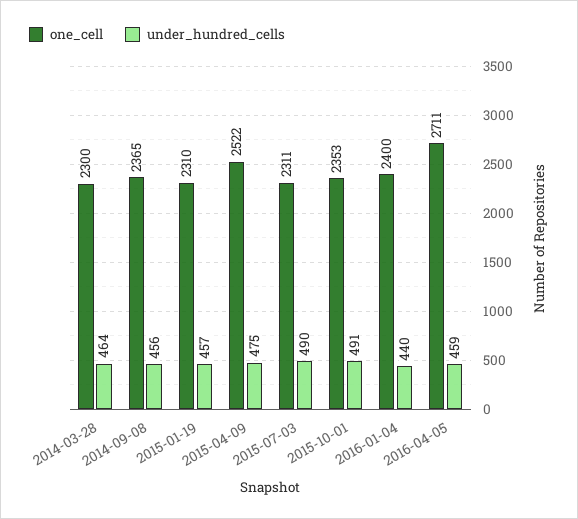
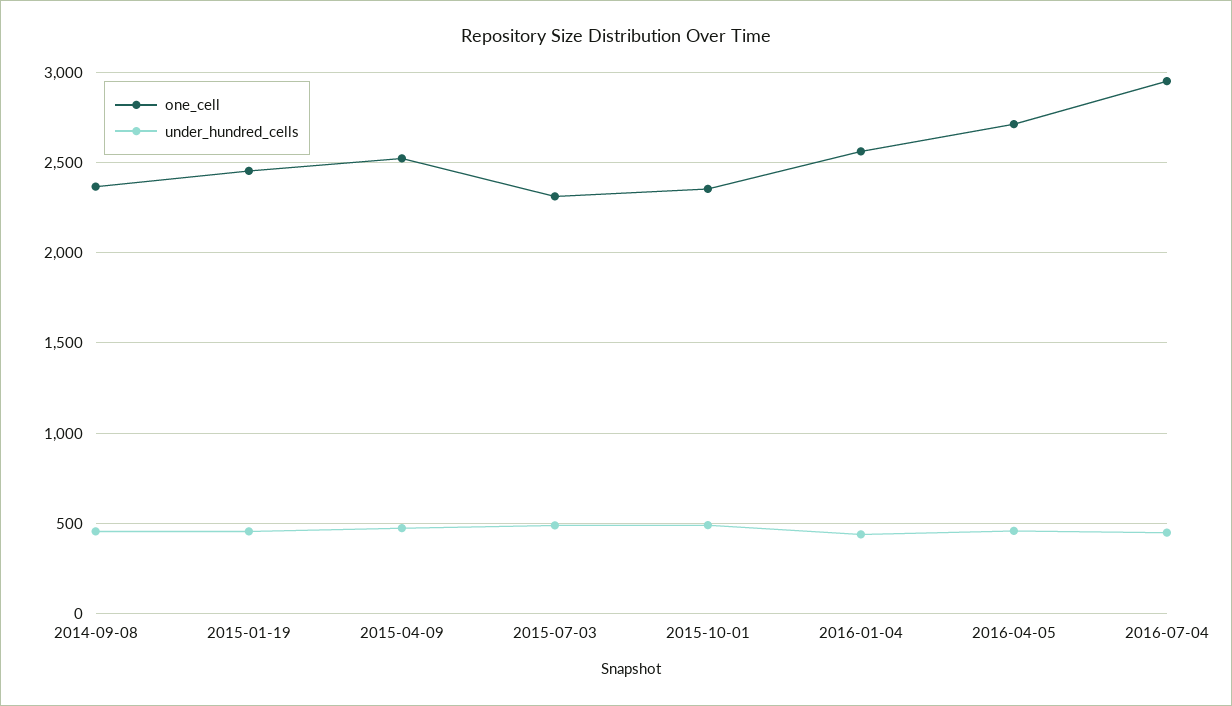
one_cell, 2014-03-28: 2300 -> none
under_hundred_cells, 2014-03-28: 464 -> none
one_cell, 2015-01-19: 2310 -> 2450
one_cell, 2016-01-04: 2400 -> 2550
one_cell, 2016-07-04: none -> 2950
under_hundred_cells, 2016-07-04: none -> 450

